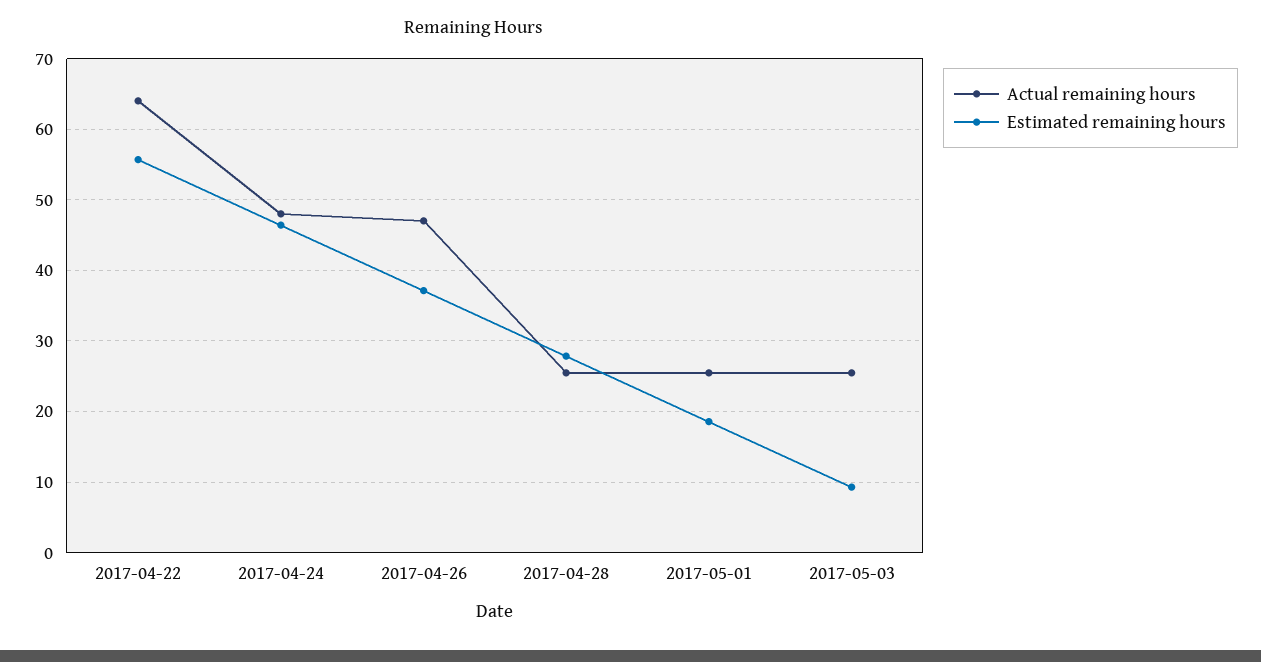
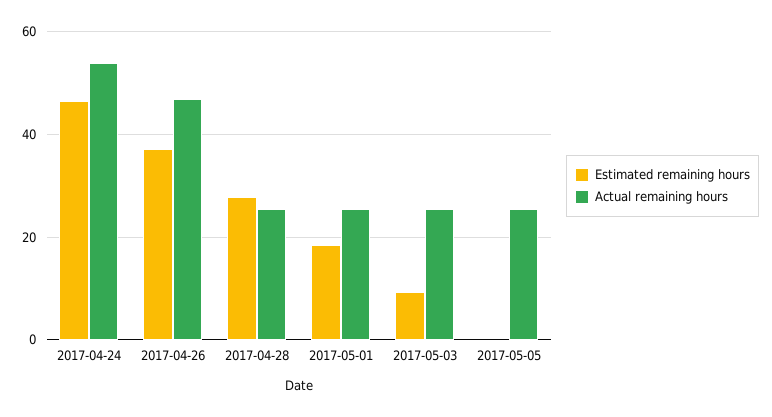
Actual remaining hours, 2017-04-22: 64 -> none
Estimated remaining hours, 2017-04-22: 56 -> none
Actual remaining hours, 2017-04-24: 48 -> 54
Estimated remaining hours, 2017-05-05: none -> 0
Actual remaining hours, 2017-05-05: none -> 26

